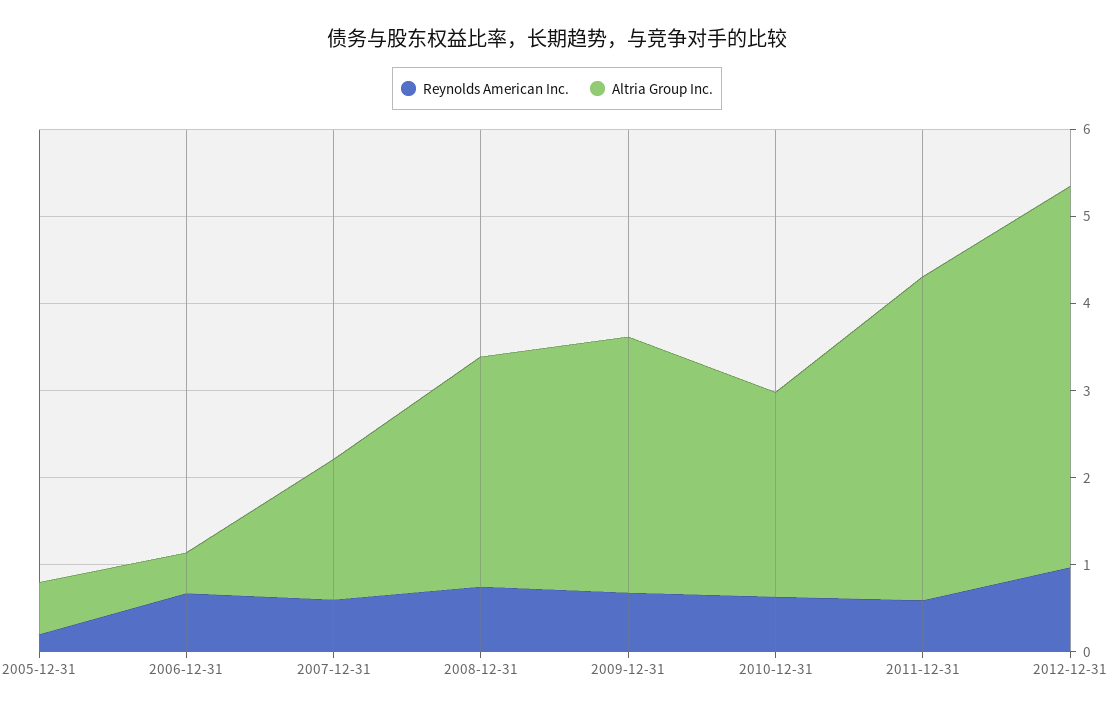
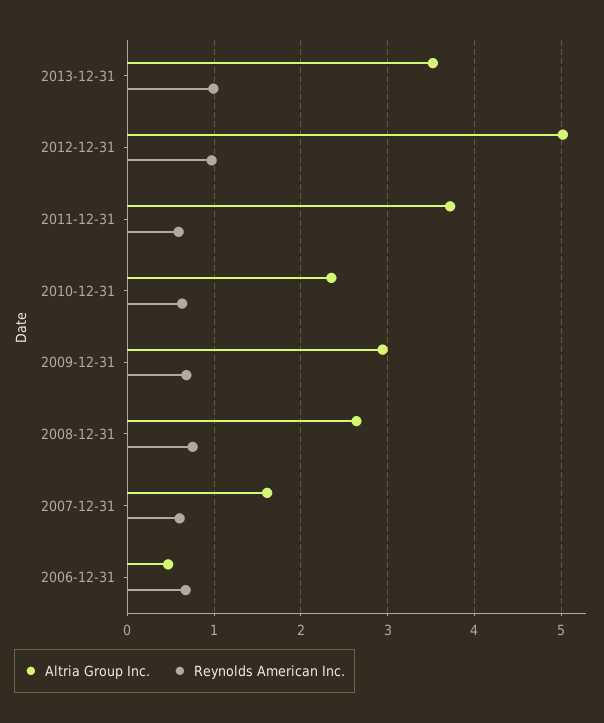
Reynolds American Inc., 2005-12-31: 0.2 -> none
Altria Group Inc., 2005-12-31: 0.6 -> none
Altria Group Inc., 2012-12-31: 4.4 -> 5
Altria Group Inc., 2013-12-31: none -> 3.5
Reynolds American Inc., 2013-12-31: none -> 1

